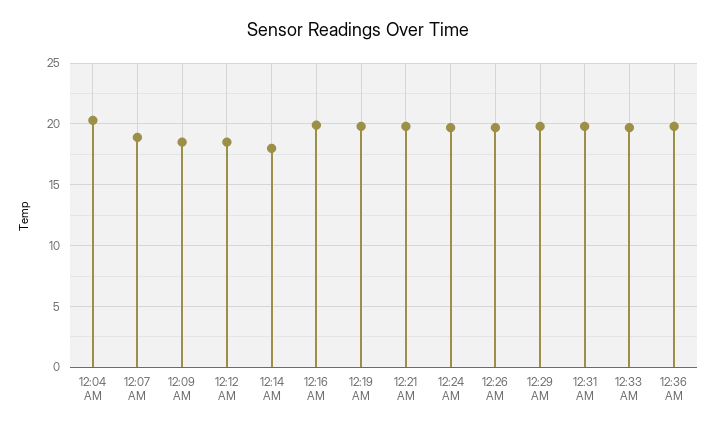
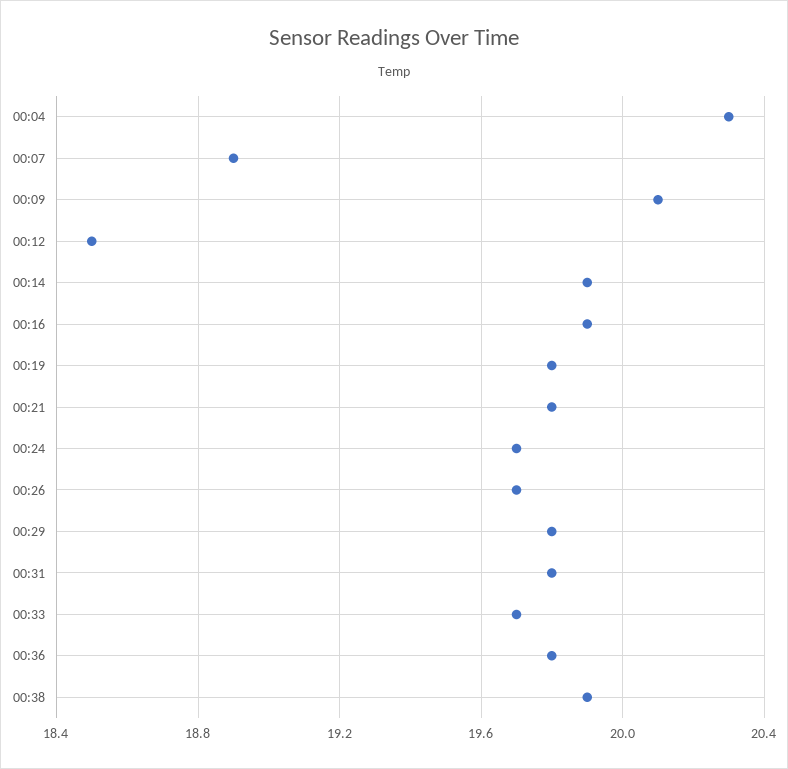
12:09 AM: 18.5 -> 20.1
12:14 AM: 18 -> 19.9
00:38: none -> 19.9

